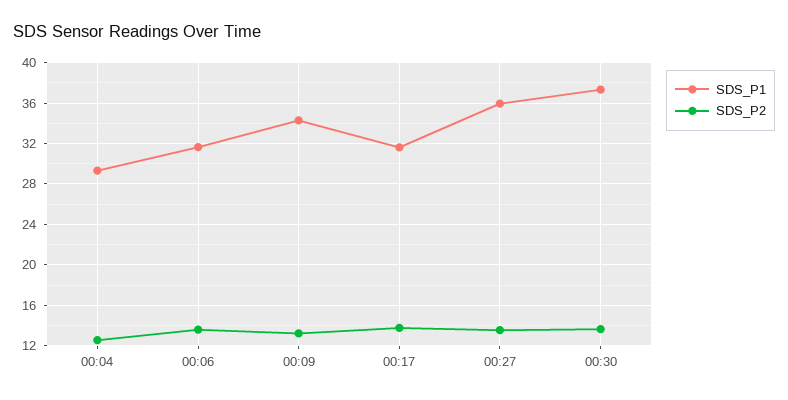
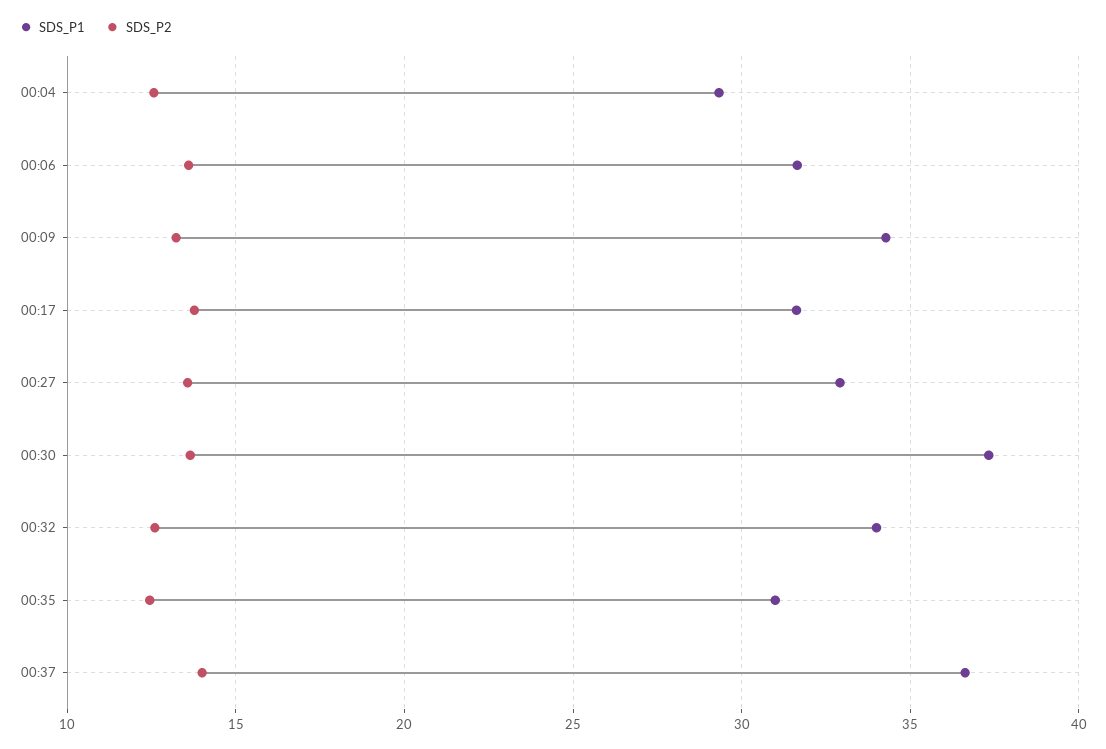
SDS_P1, 00:27: 36 -> 33
SDS_P1, 00:32: none -> 34
SDS_P2, 00:32: none -> 12.5
SDS_P1, 00:35: none -> 31
SDS_P2, 00:35: none -> 12.5
SDS_P1, 00:37: none -> 36.5
SDS_P2, 00:37: none -> 14

